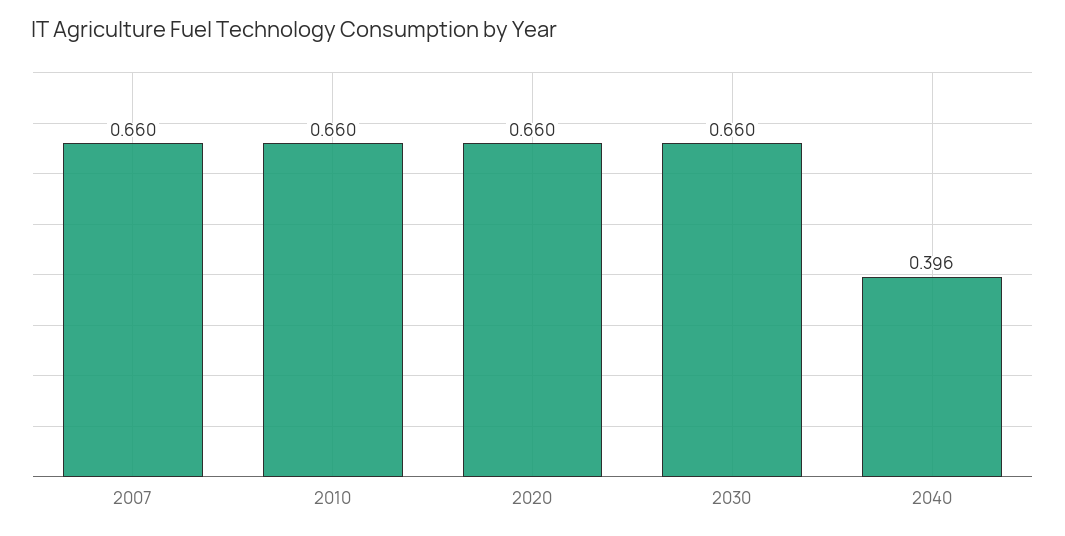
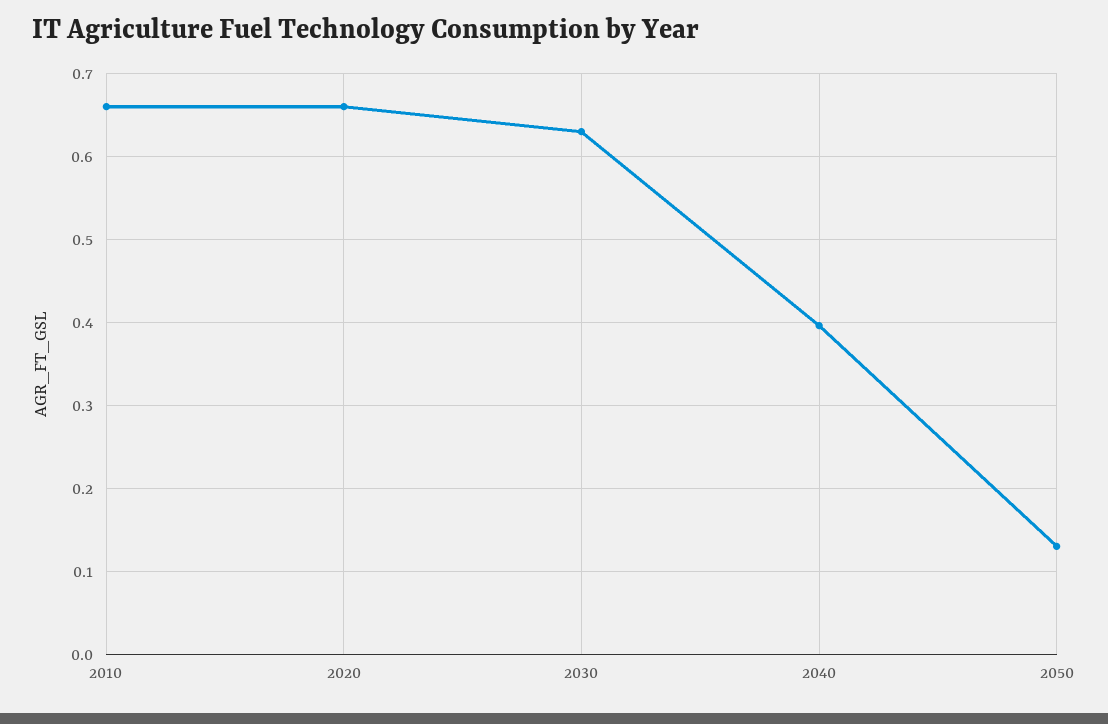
2007: 0.66 -> none
2030: 0.66 -> 0.63
2050: none -> 0.13

